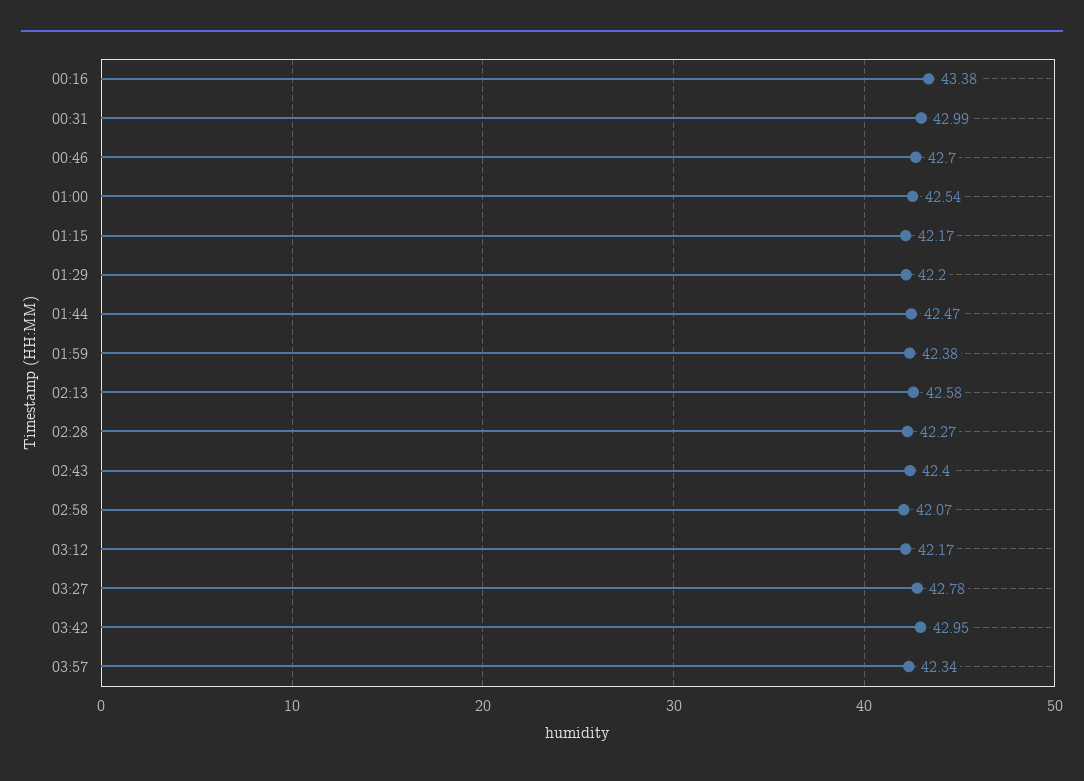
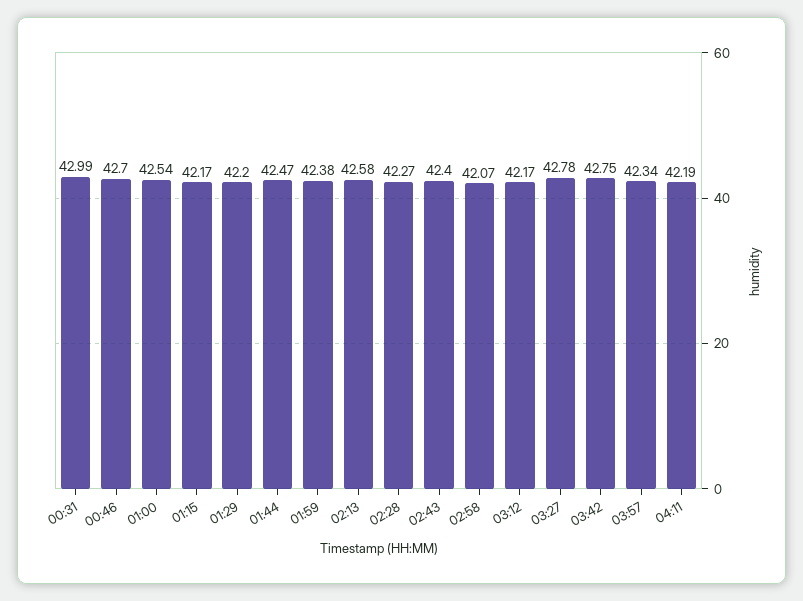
00:16: 43.38 -> none
03:42: 42.95 -> 42.75
04:11: none -> 42.19

